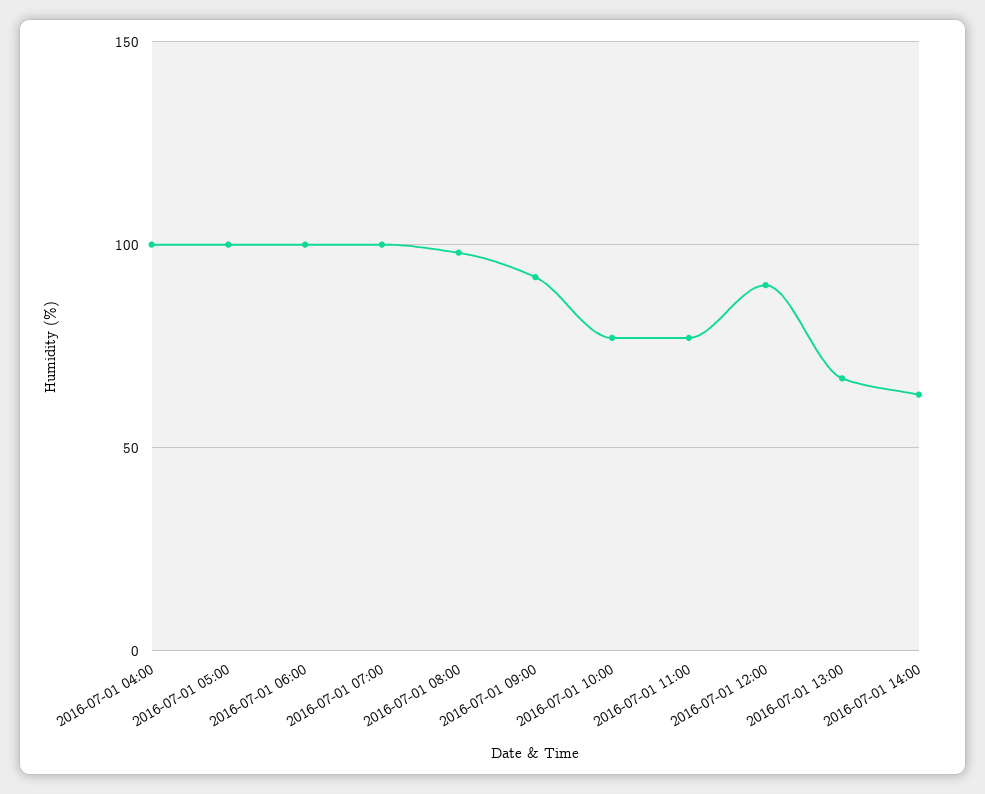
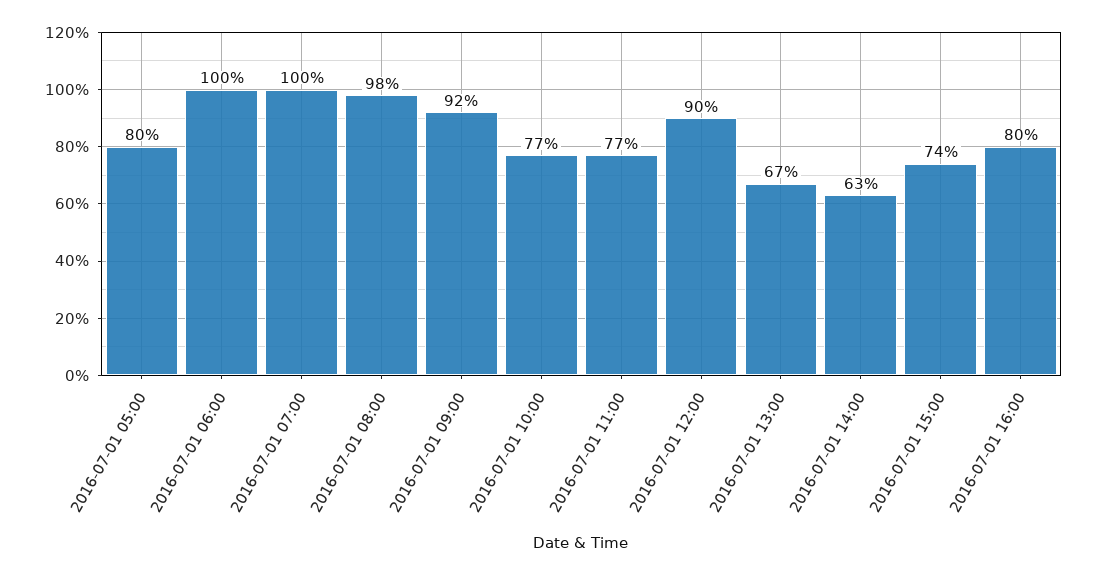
2016-07-01 04:00: 100 -> none
2016-07-01 05:00: 100 -> 80
2016-07-01 15:00: none -> 74
2016-07-01 16:00: none -> 80

